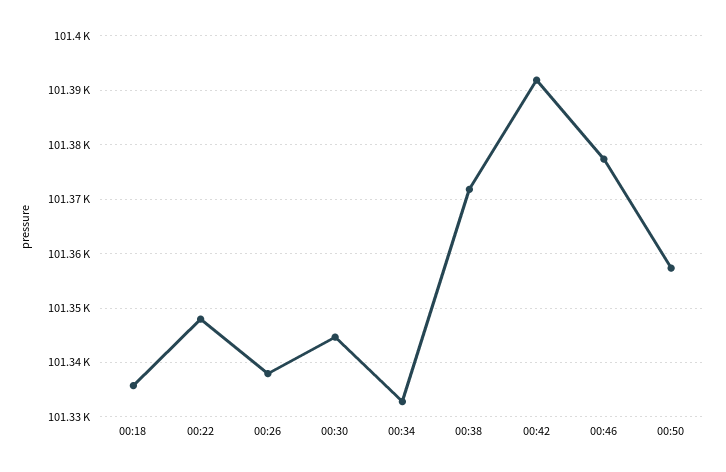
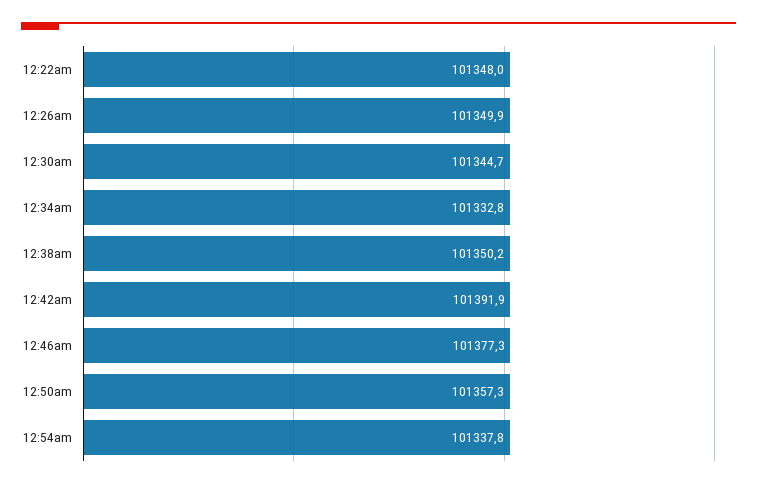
00:18: 101336 -> none
00:26: 101338 -> 101349.9
00:38: 101372 -> 101350.2
12:54am: none -> 101337.8

